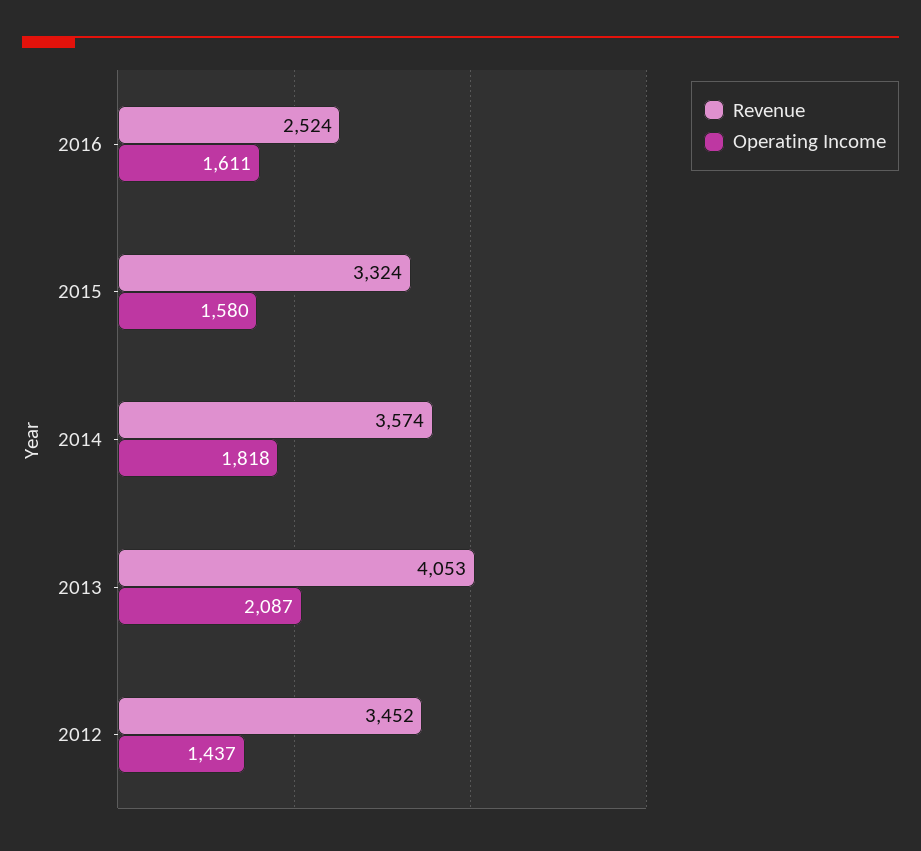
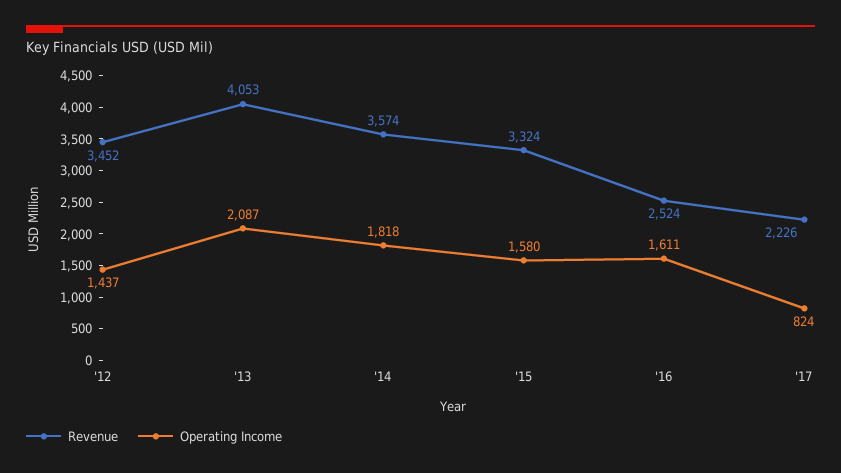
Revenue, '17: none -> 2226
Operating Income, '17: none -> 824

